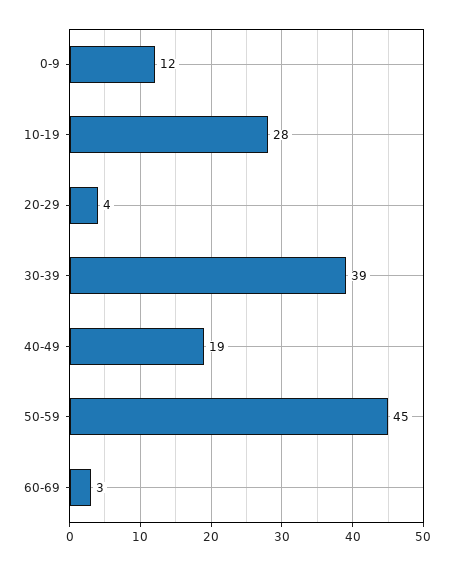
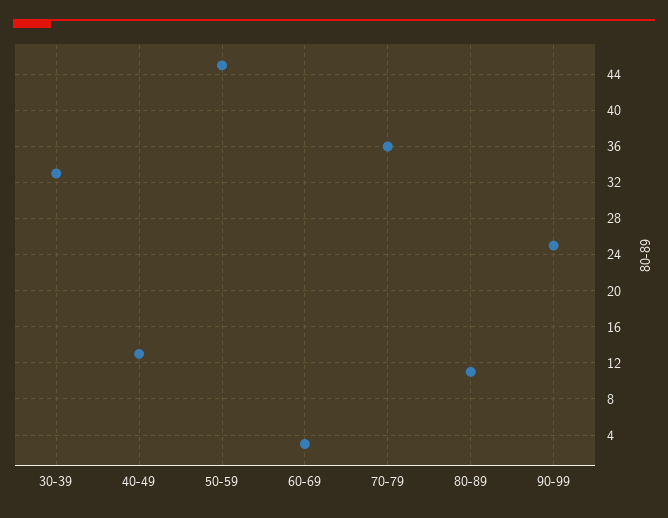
0-9: 12 -> none
10-19: 28 -> none
20-29: 4 -> none
30-39: 39 -> 33
40-49: 19 -> 13
70-79: none -> 36
80-89: none -> 11
90-99: none -> 25

